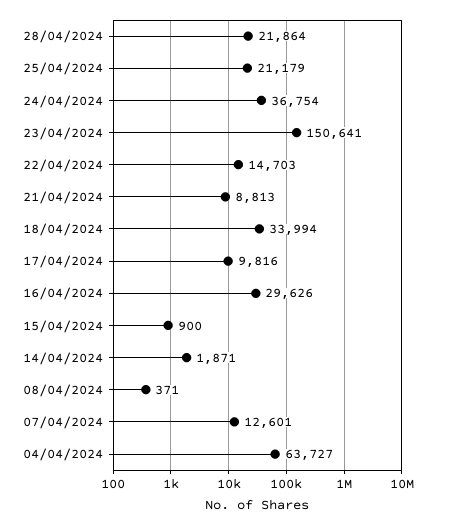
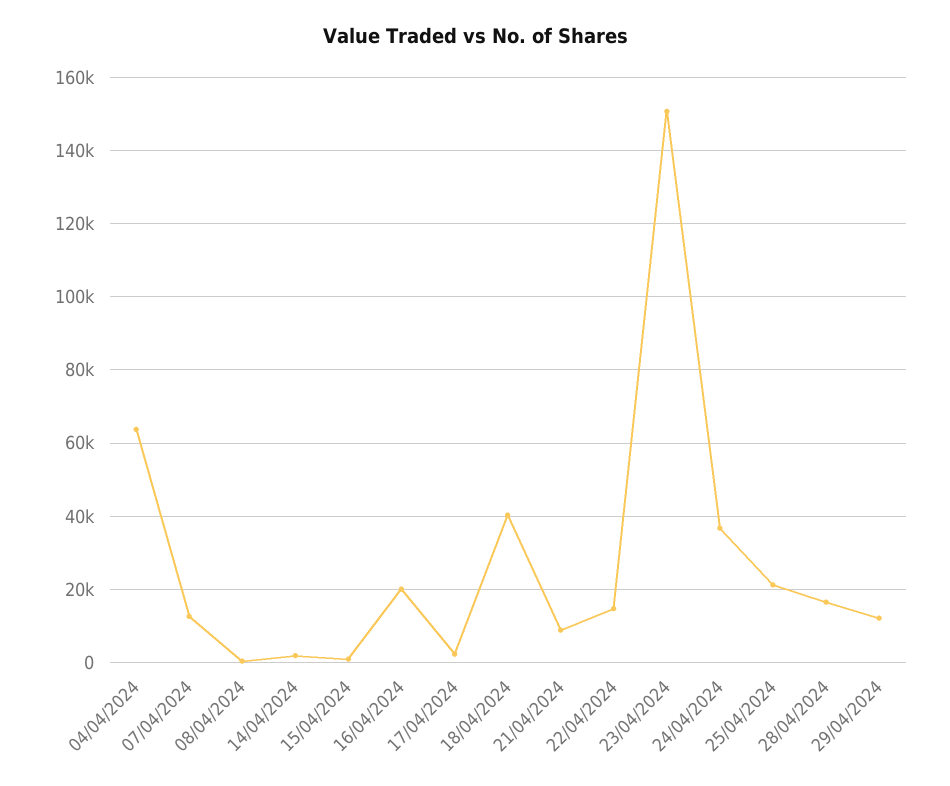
28/04/2024: 21864 -> 16000
18/04/2024: 33994 -> 40000
17/04/2024: 9816 -> 2000
16/04/2024: 29626 -> 20000
29/04/2024: none -> 12000

